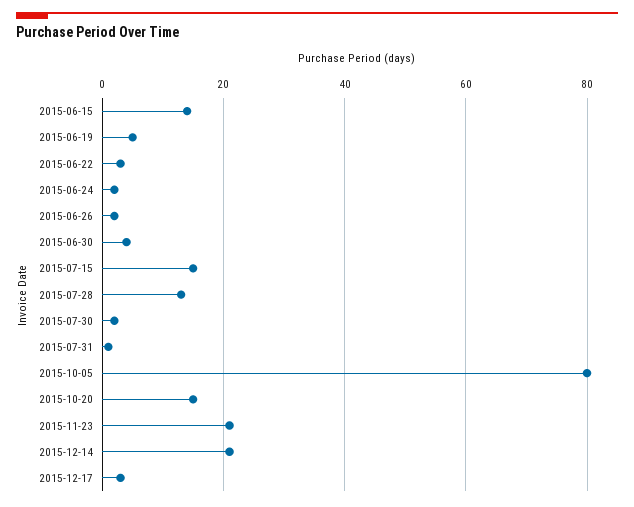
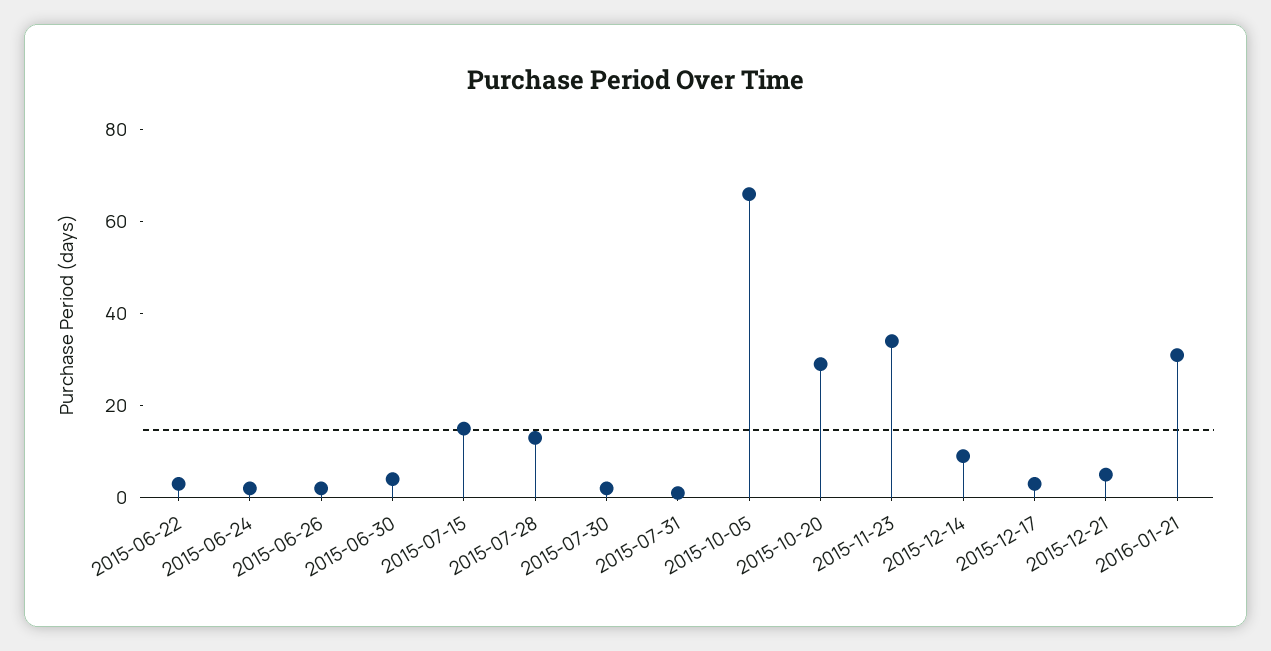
2015-06-15: 15 -> none
2015-06-19: 5 -> none
2015-10-05: 80 -> 65
2015-10-20: 15 -> 30
2015-11-23: 20 -> 35
2015-12-14: 20 -> 10
2015-12-21: none -> 5
2016-01-21: none -> 30

